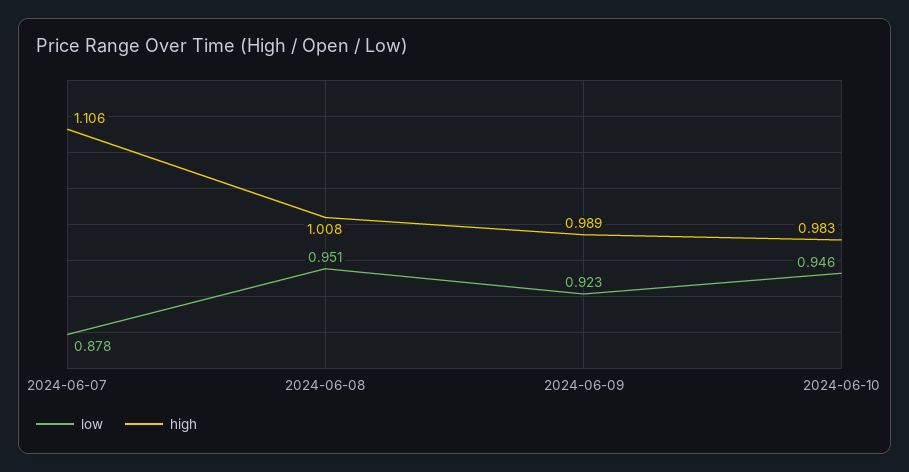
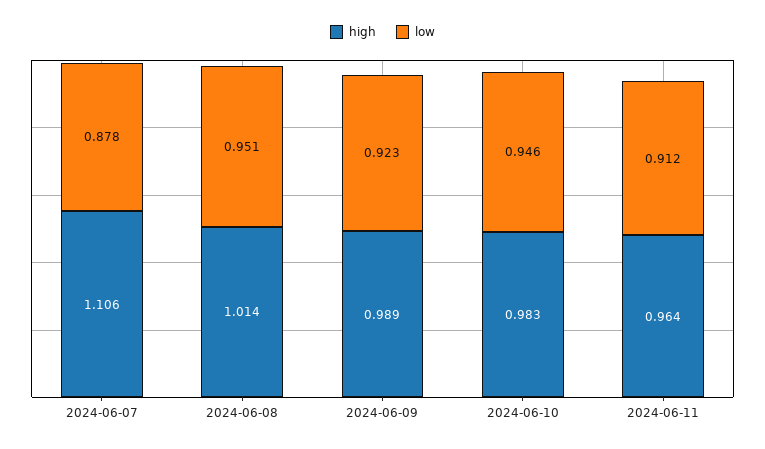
high, 2024-06-08: 1.008 -> 1.014
high, 2024-06-11: none -> 0.964
low, 2024-06-11: none -> 0.912

